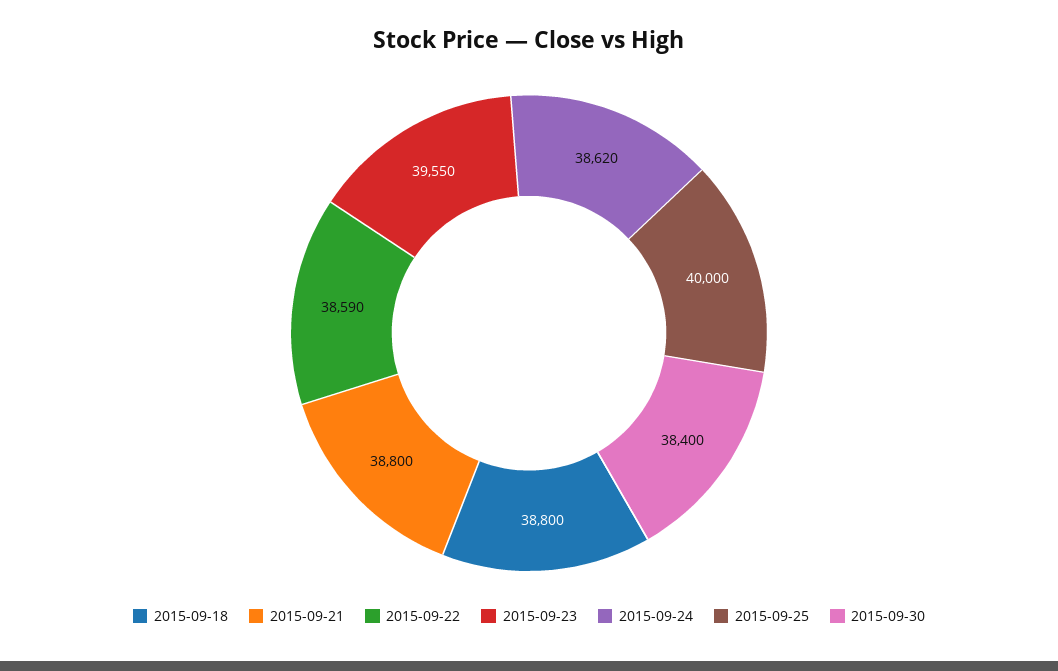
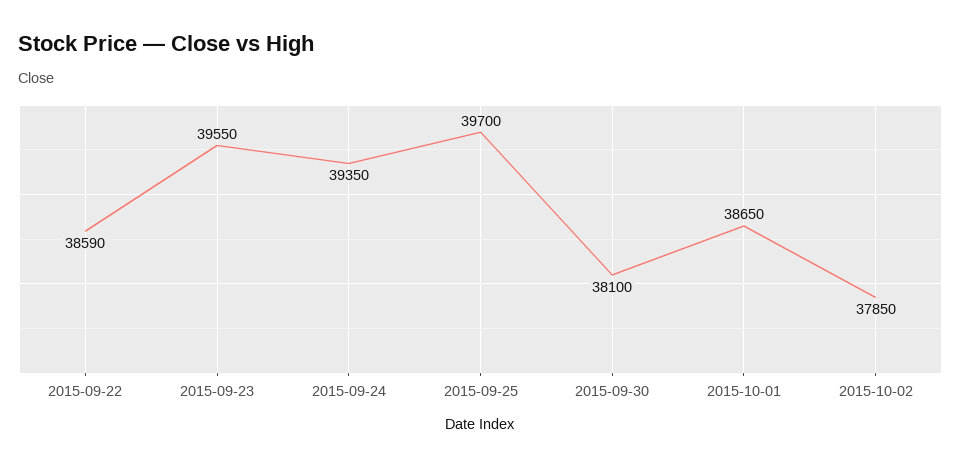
2015-09-18: 38800 -> none
2015-09-21: 38800 -> none
2015-09-24: 38620 -> 39350
2015-09-25: 40000 -> 39700
2015-09-30: 38400 -> 38100
2015-10-01: none -> 38650
2015-10-02: none -> 37850

